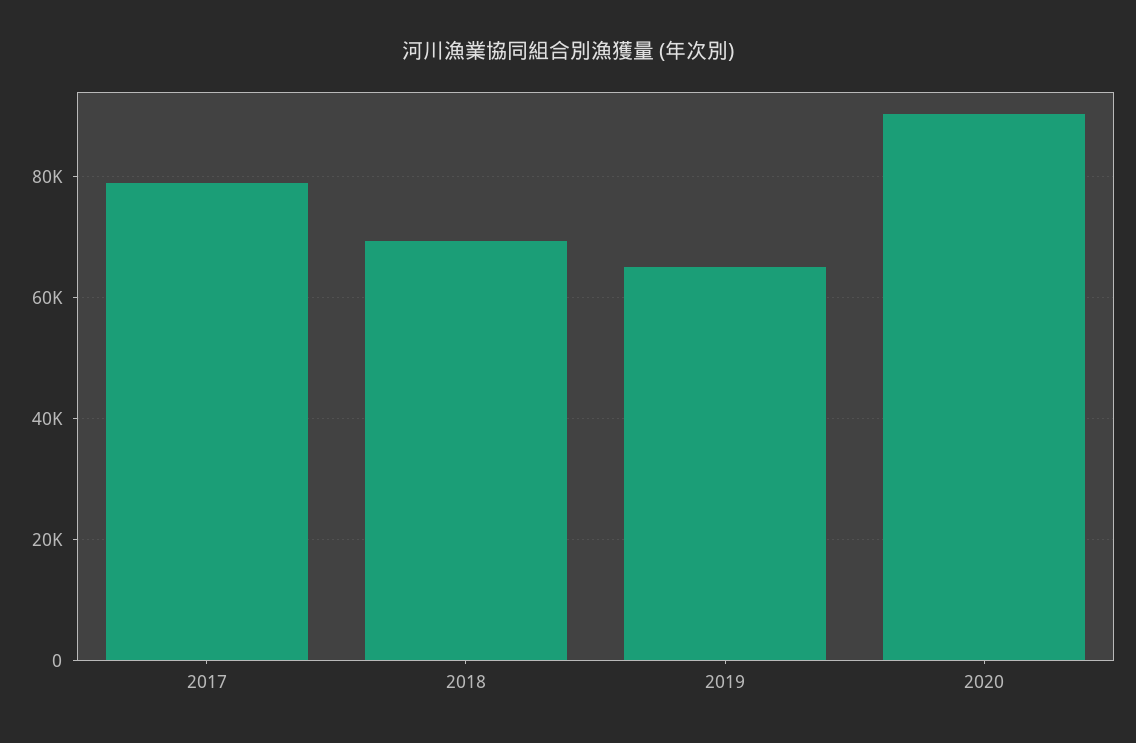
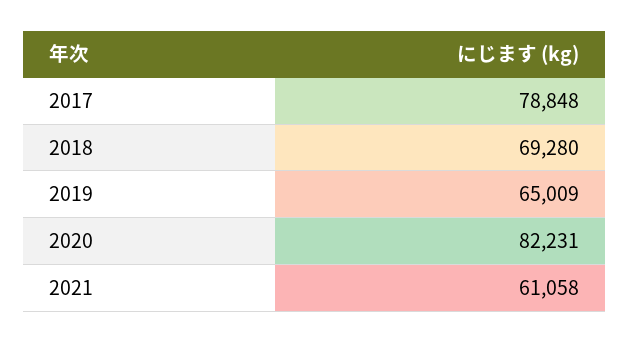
2020: 90000 -> 82231
2021: none -> 61058

